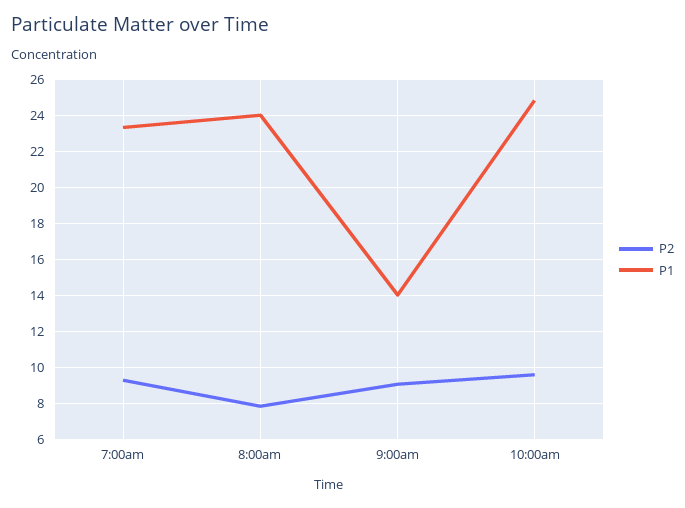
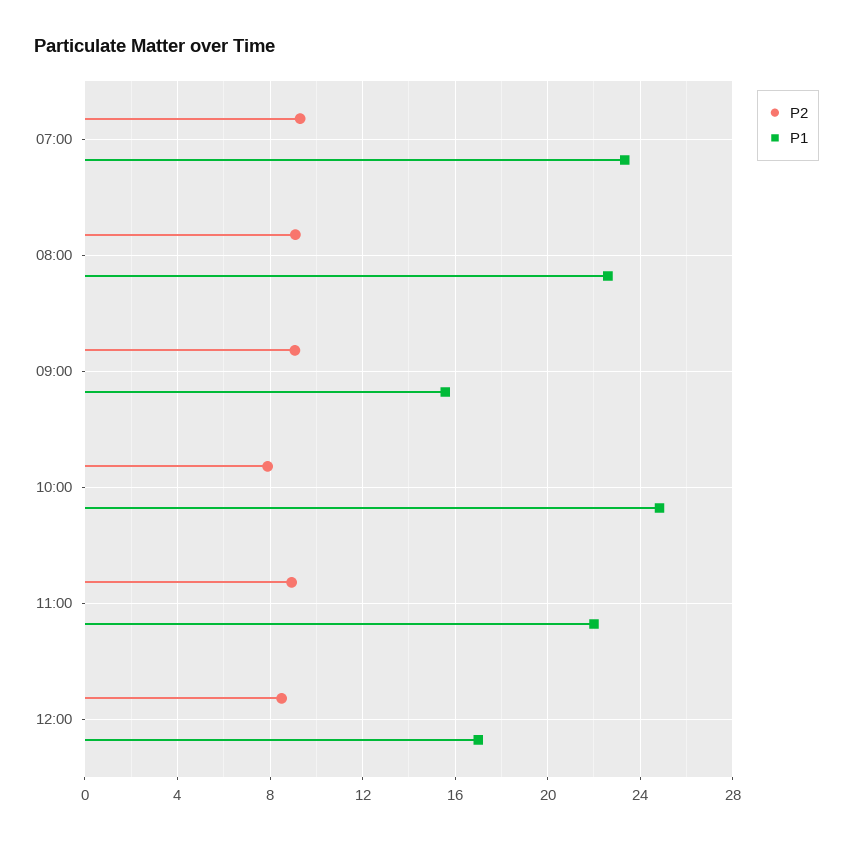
P2, 8:00am: 8 -> 9
P1, 8:00am: 24 -> 22.5
P1, 9:00am: 14 -> 15.5
P2, 10:00am: 9.5 -> 8
P2, 11:00: none -> 9
P1, 11:00: none -> 22
P2, 12:00: none -> 8.5
P1, 12:00: none -> 17

